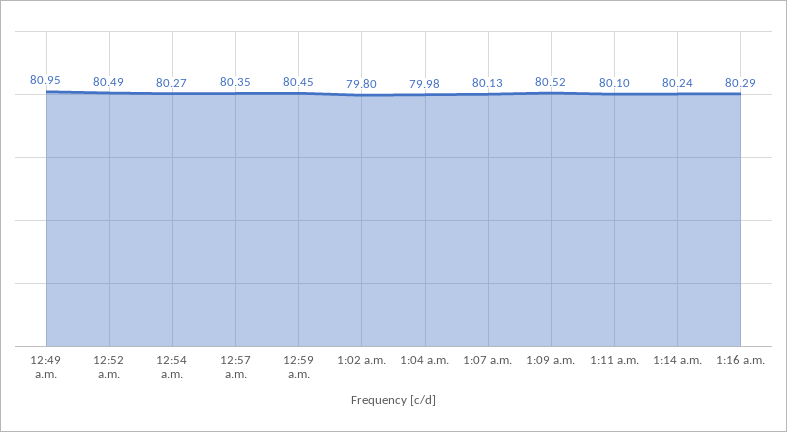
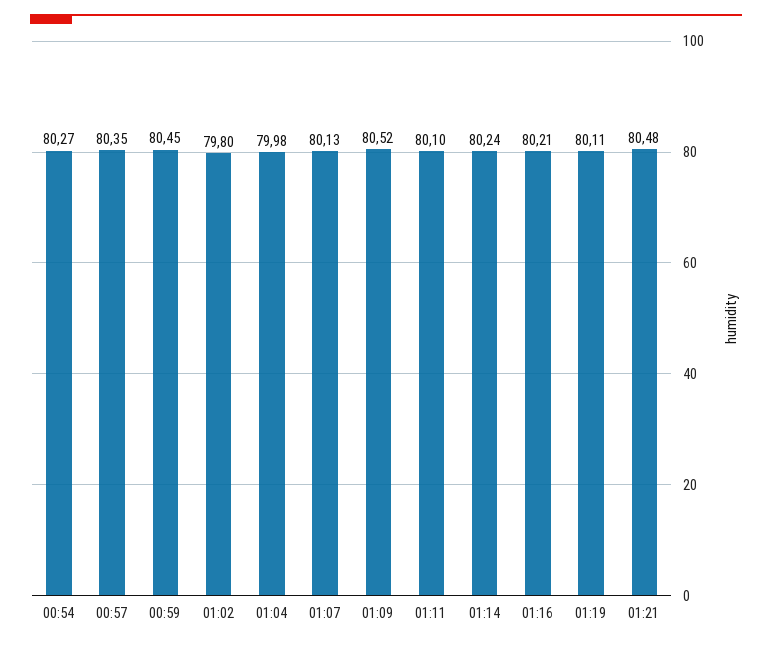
12:49 a.m.: 80.95 -> none
12:52 a.m.: 80.49 -> none
1:16 a.m.: 80.29 -> 80.21
01:19: none -> 80.11
01:21: none -> 80.48

